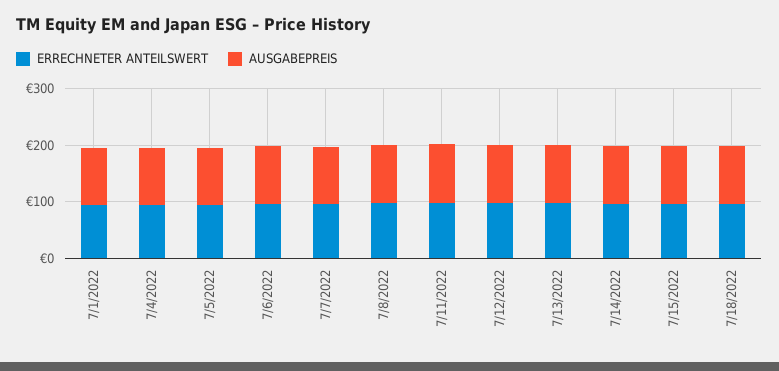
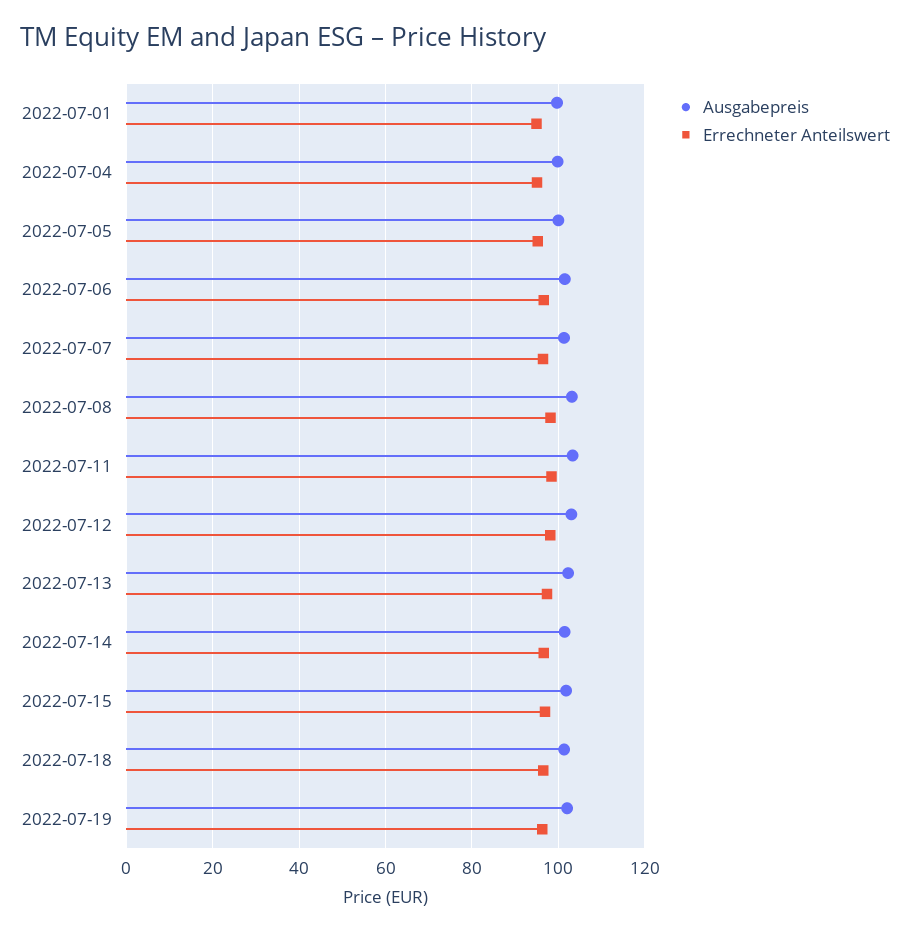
AUSGABEPREIS, 2022-07-19: none -> 102
ERRECHNETER ANTEILSWERT, 2022-07-19: none -> 96

